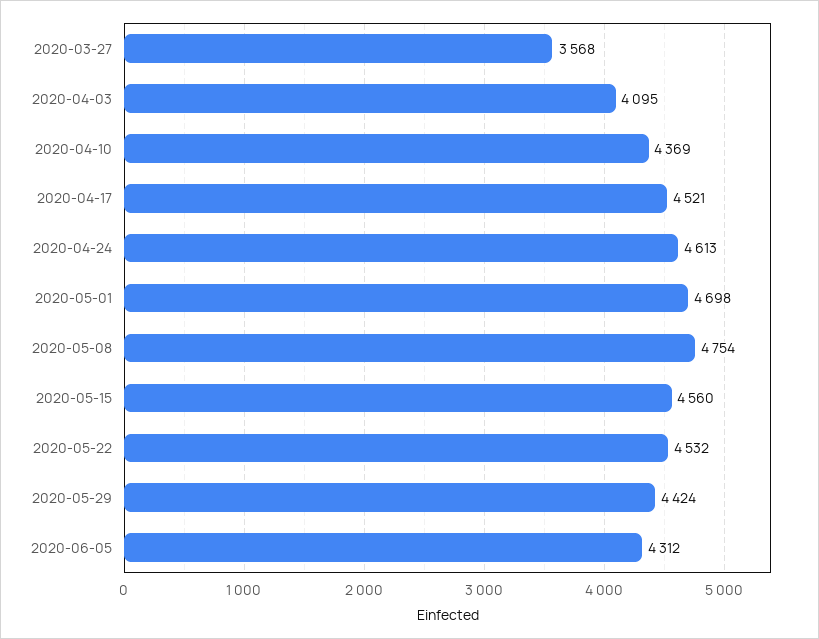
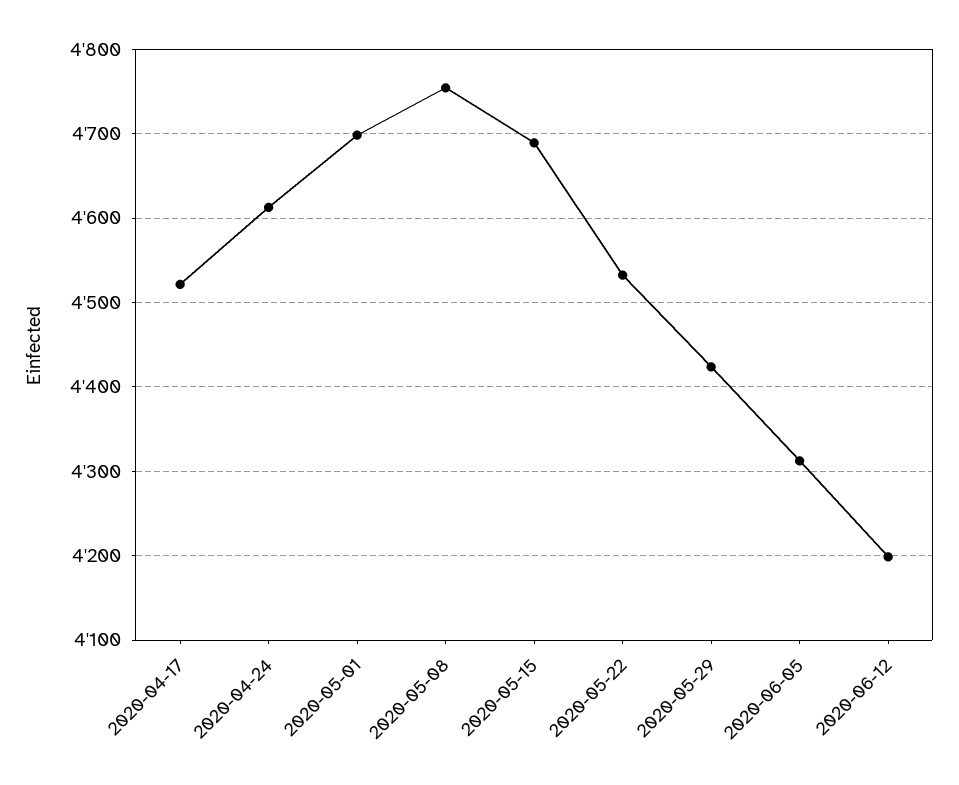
2020-03-27: 3568 -> none
2020-04-03: 4095 -> none
2020-04-10: 4369 -> none
2020-05-15: 4560 -> 4690
2020-06-12: none -> 4200

